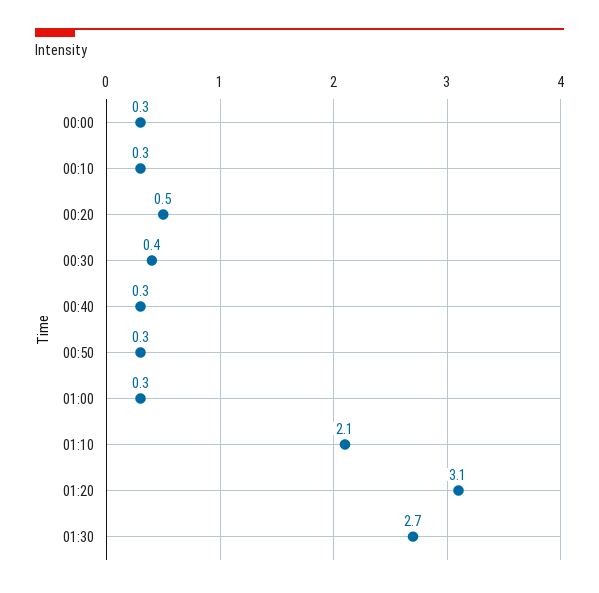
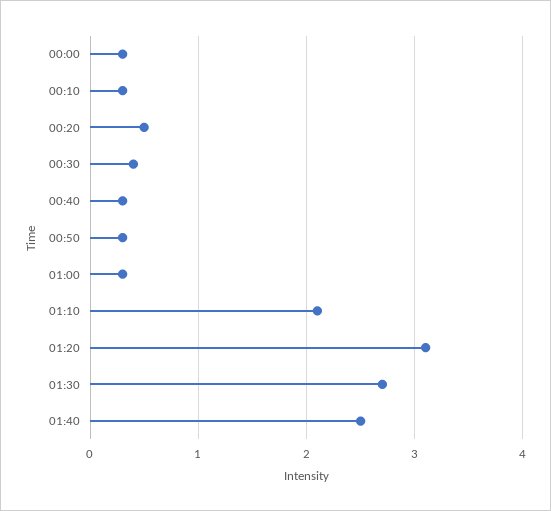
01:40: none -> 2.5

